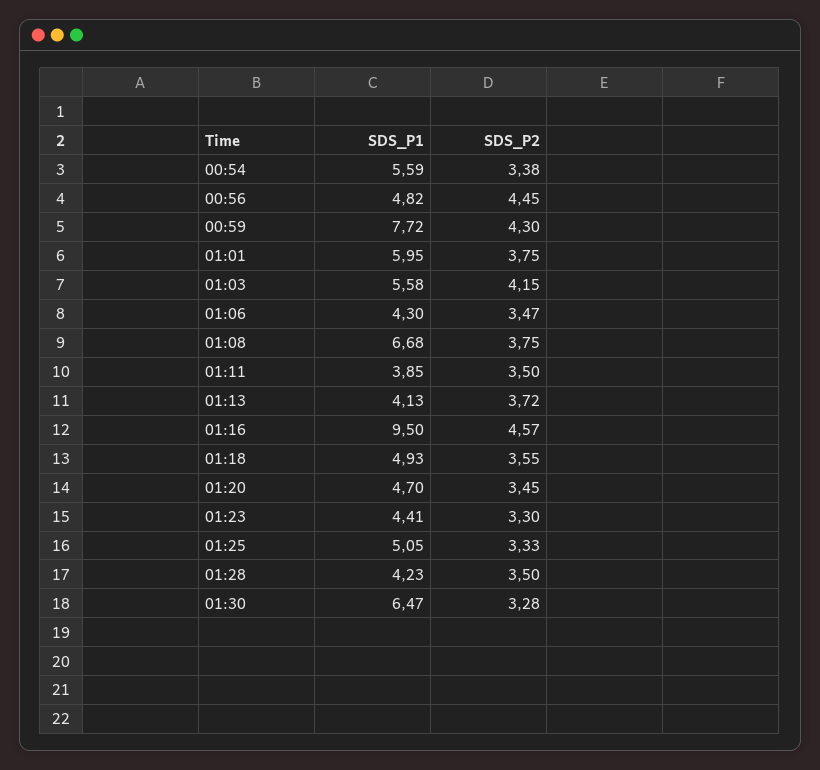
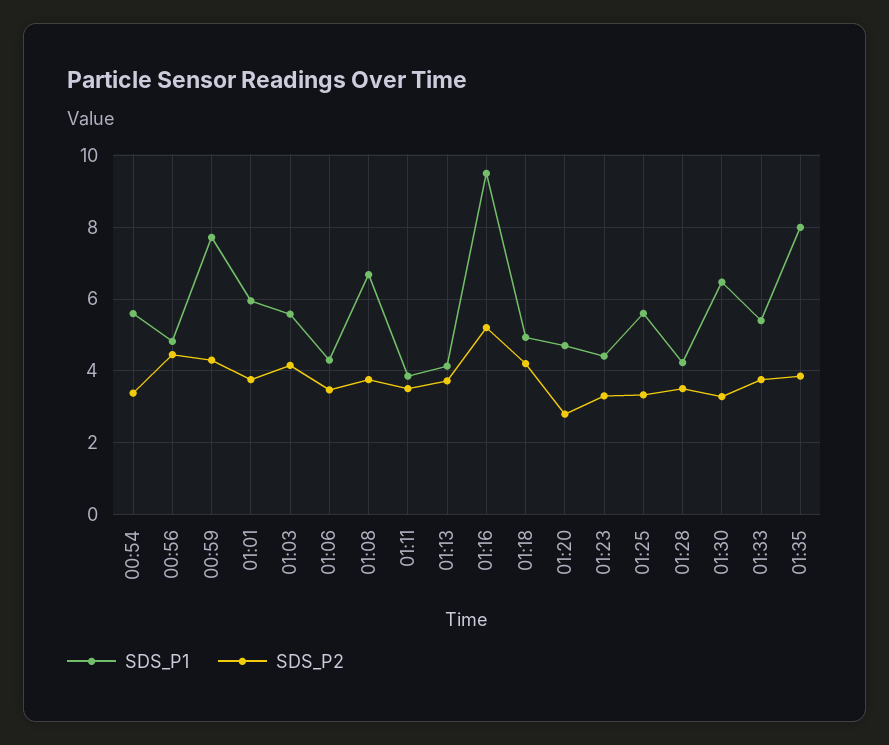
SDS_P2, 01:16: 4.57 -> 5.2
SDS_P2, 01:18: 3.55 -> 4.2
SDS_P2, 01:20: 3.45 -> 2.8
SDS_P1, 01:25: 5.05 -> 5.6
SDS_P1, 01:33: none -> 5.4
SDS_P2, 01:33: none -> 3.8
SDS_P1, 01:35: none -> 8
SDS_P2, 01:35: none -> 3.8

